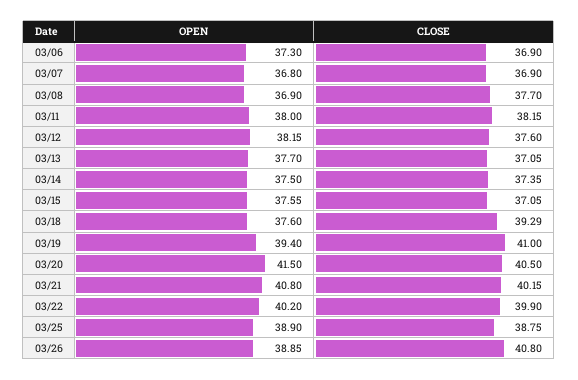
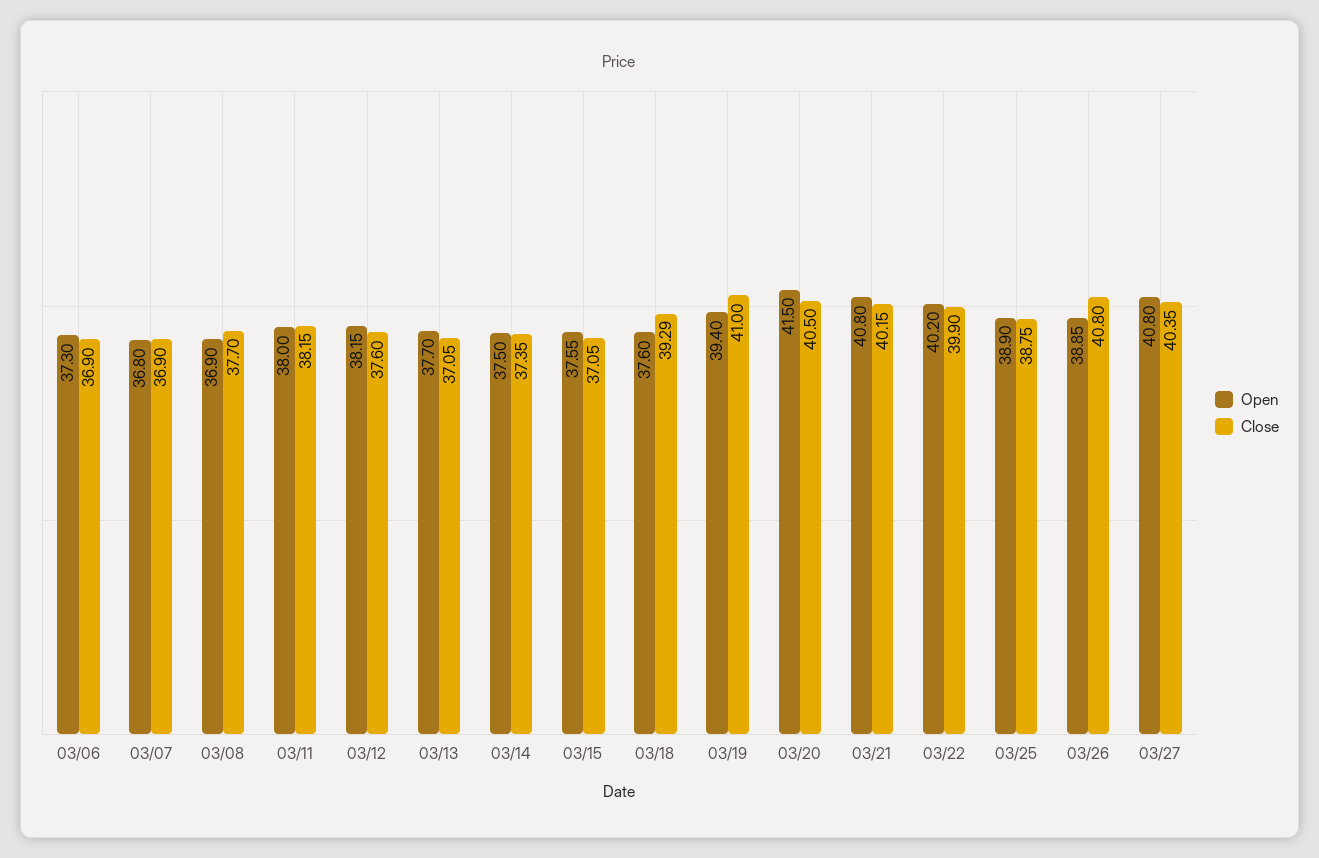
OPEN, 03/27: none -> 40.8
CLOSE, 03/27: none -> 40.35

